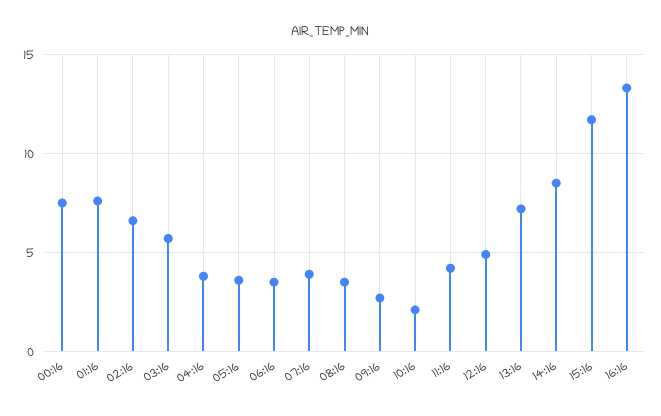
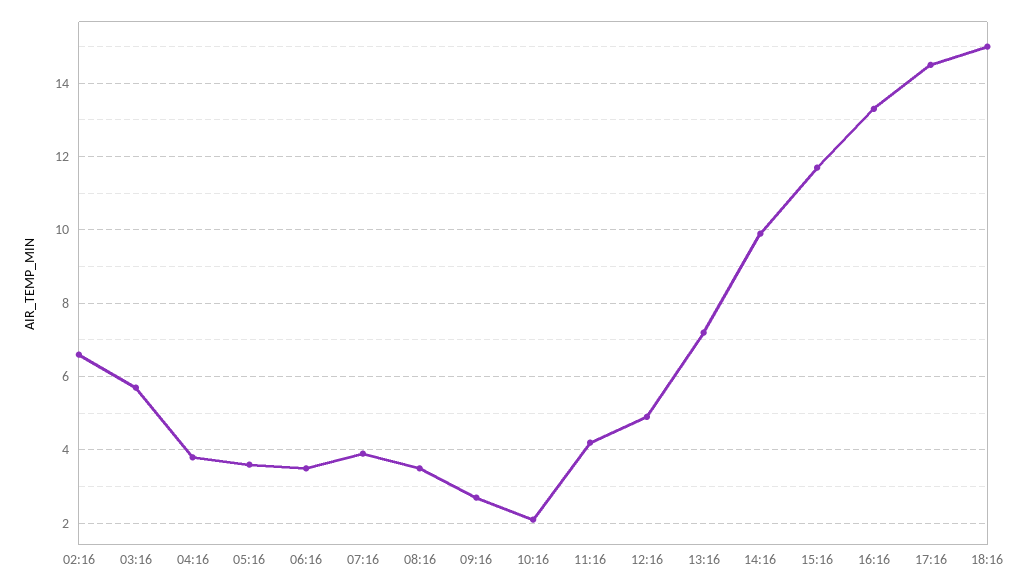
00:16: 7.5 -> none
01:16: 7.5 -> none
14:16: 8.5 -> 10
17:16: none -> 14.5
18:16: none -> 15

